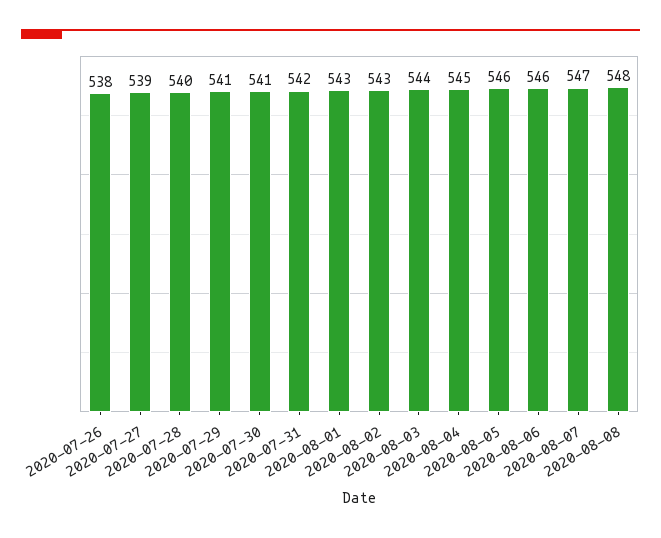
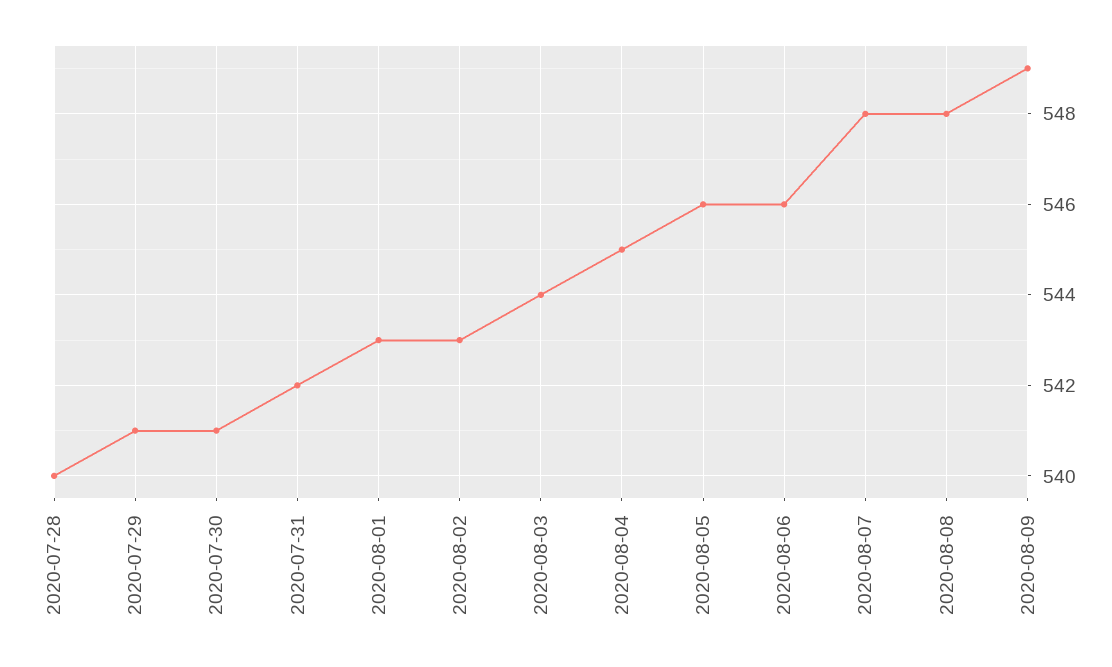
2020-07-26: 538 -> none
2020-07-27: 539 -> none
2020-08-07: 547 -> 548
2020-08-09: none -> 549

